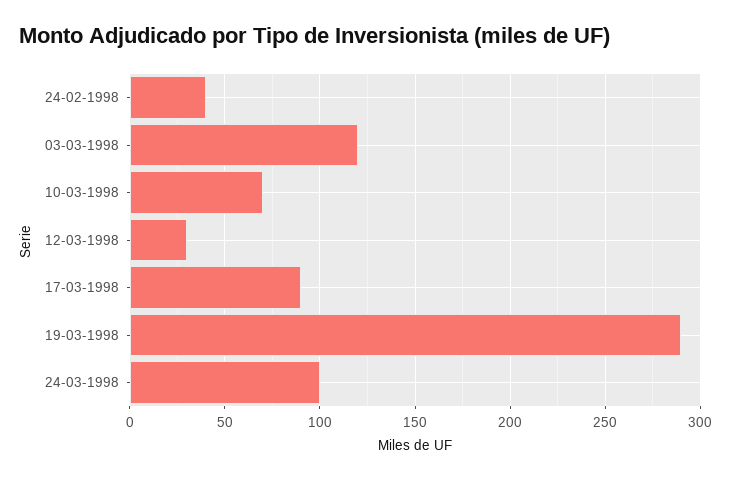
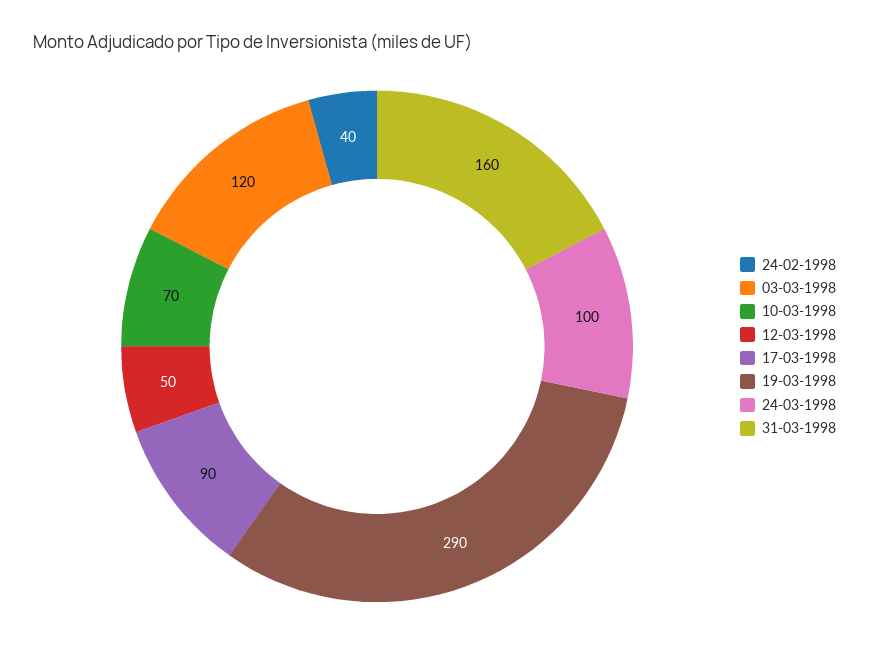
12-03-1998: 30 -> 50
31-03-1998: none -> 160

